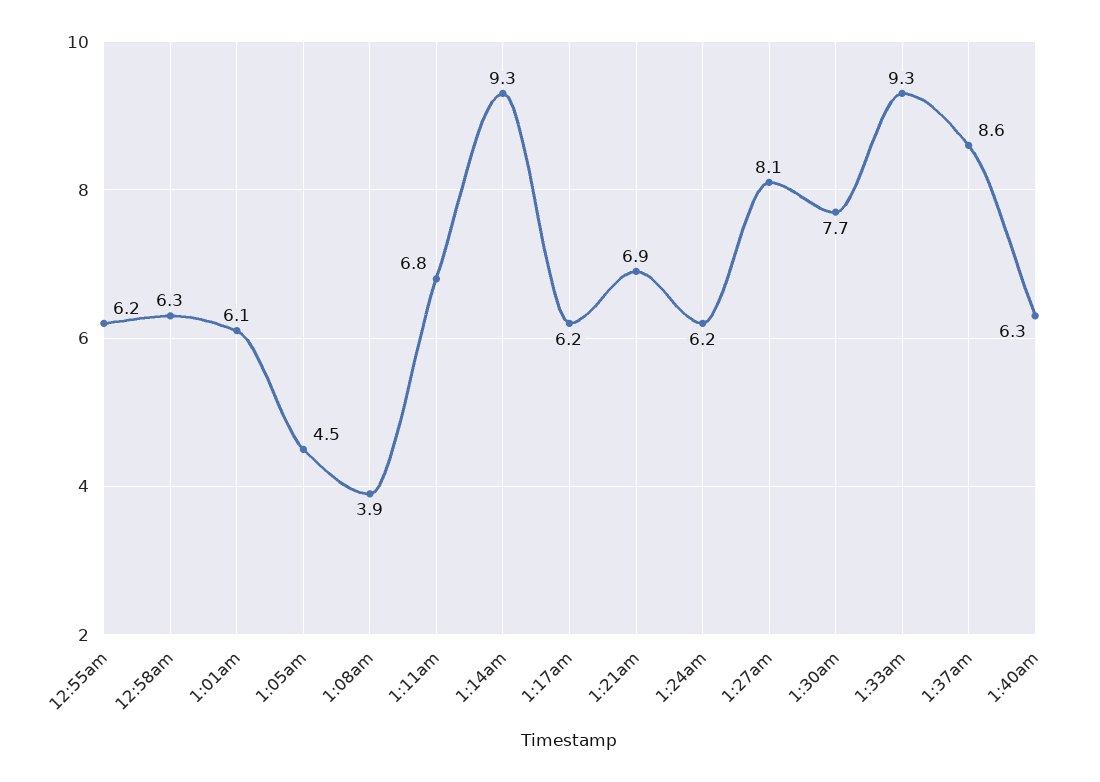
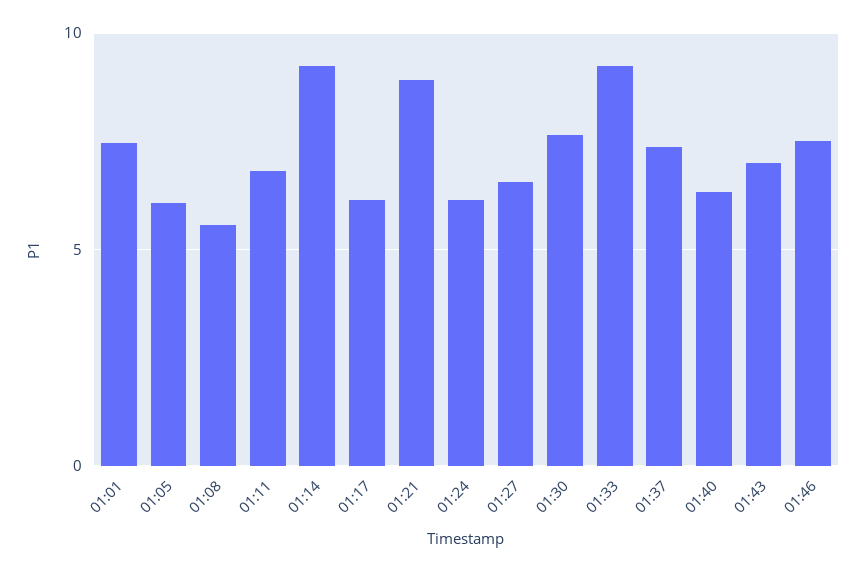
12:55am: 6.2 -> none
12:58am: 6.3 -> none
1:01am: 6.1 -> 7.5
1:05am: 4.5 -> 6
1:08am: 3.9 -> 5.5
1:21am: 6.9 -> 9
1:27am: 8.1 -> 6.5
1:37am: 8.6 -> 7.5
01:43: none -> 7
01:46: none -> 7.5

